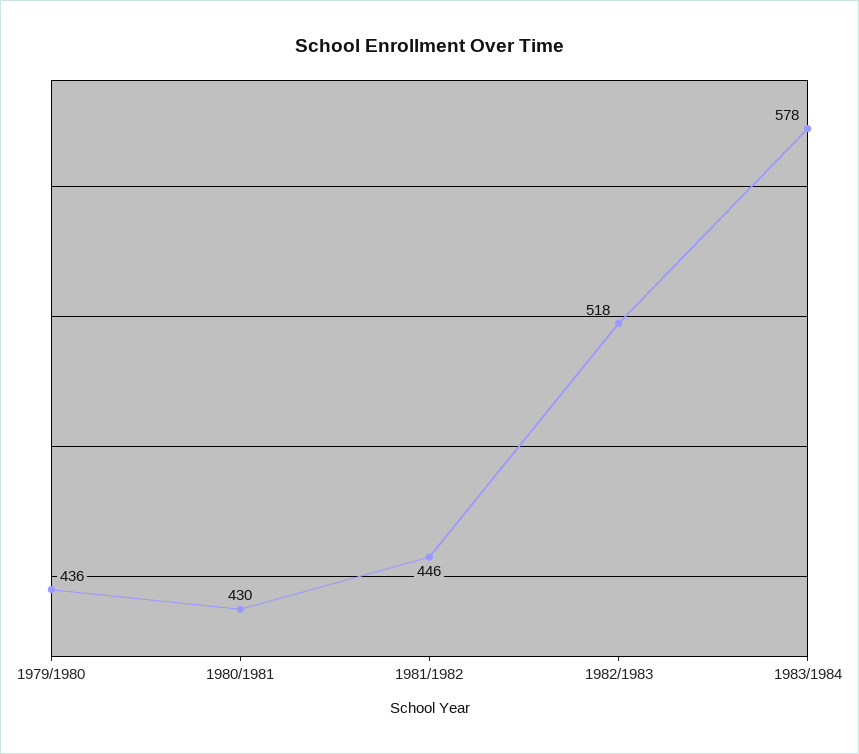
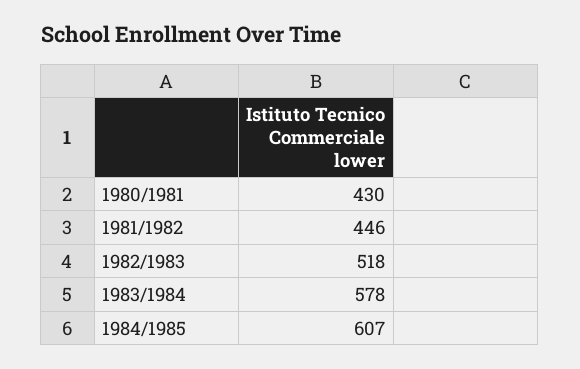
1979/1980: 436 -> none
1984/1985: none -> 607

